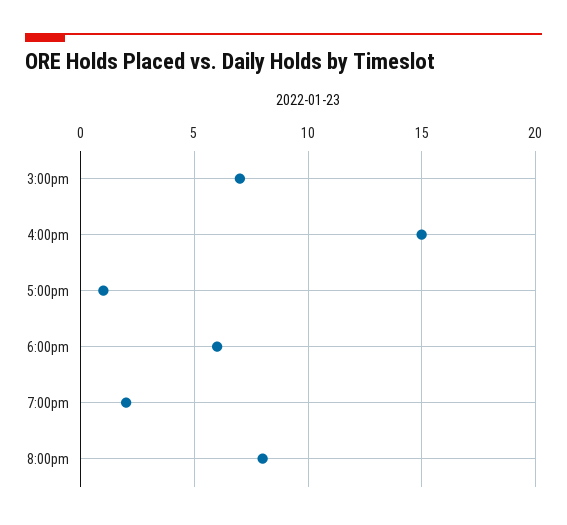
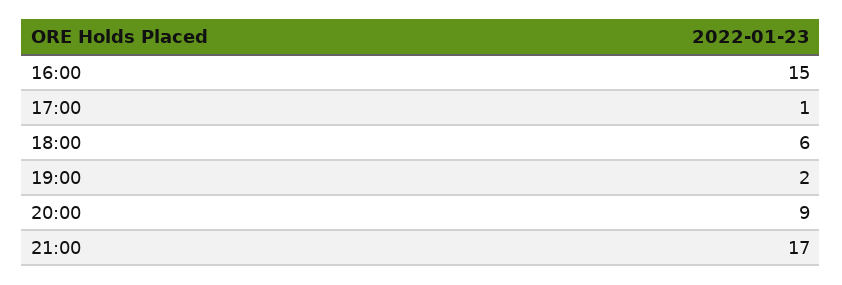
3:00pm: 7 -> none
8:00pm: 8 -> 9
21:00: none -> 17

